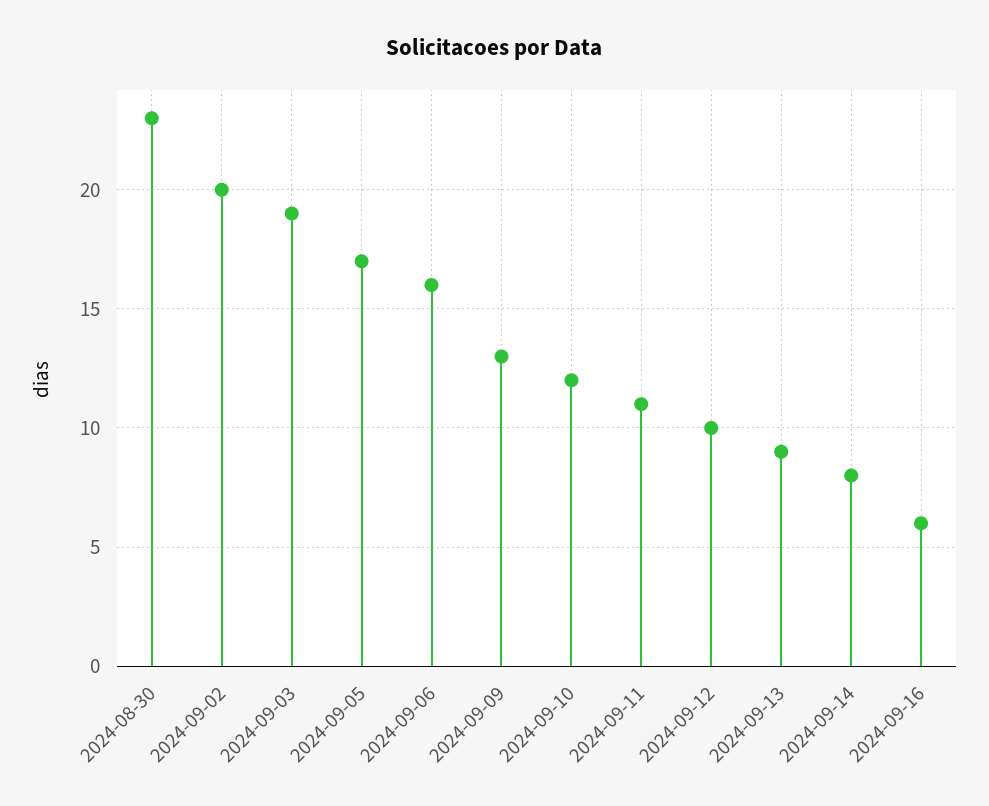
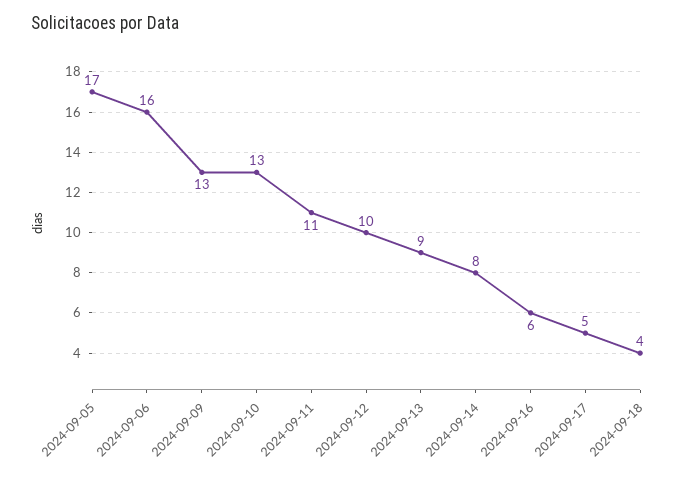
2024-08-30: 23 -> none
2024-09-02: 20 -> none
2024-09-03: 19 -> none
2024-09-10: 12 -> 13
2024-09-17: none -> 5
2024-09-18: none -> 4

